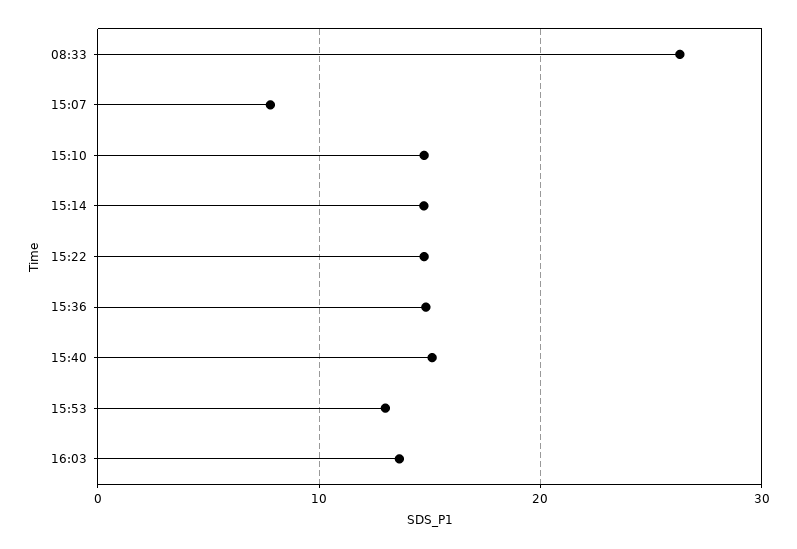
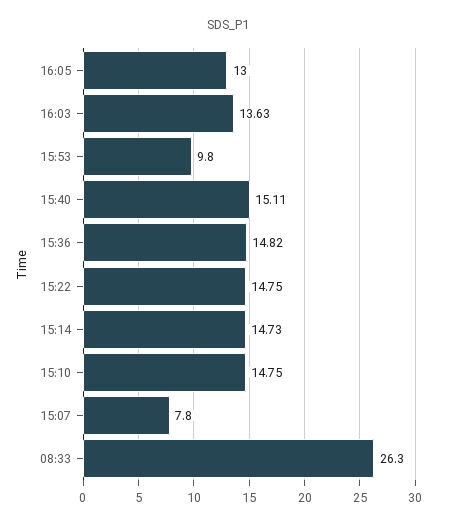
15:53: 13 -> 9.8
16:05: none -> 13

